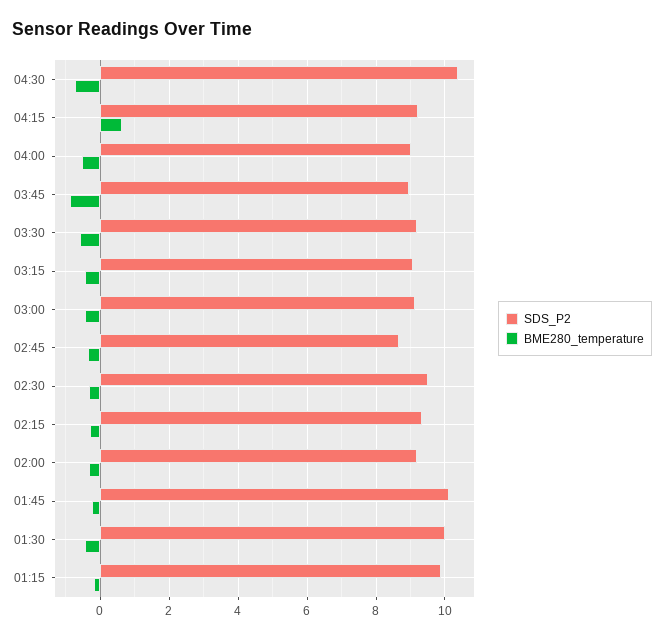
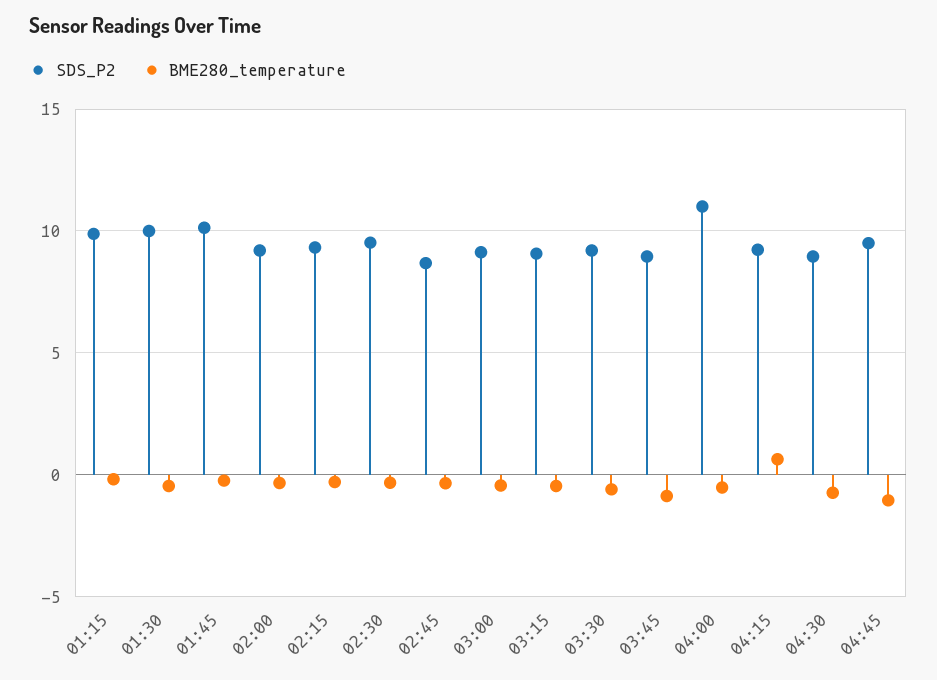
SDS_P2, 04:30: 10.4 -> 9
SDS_P2, 04:00: 9 -> 11
SDS_P2, 04:45: none -> 9.5
BME280_temperature, 04:45: none -> -1

